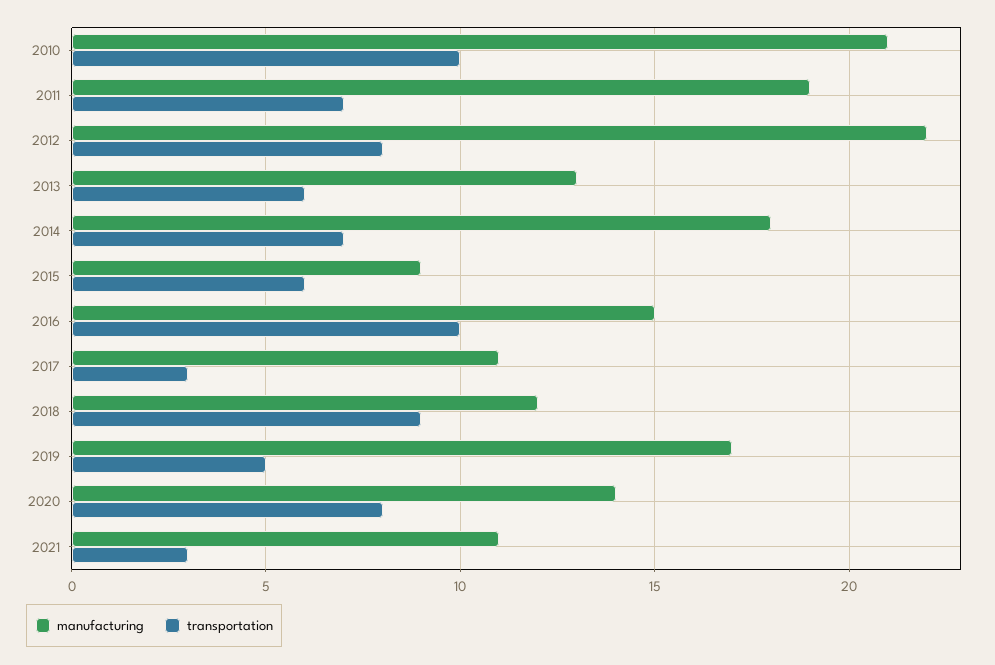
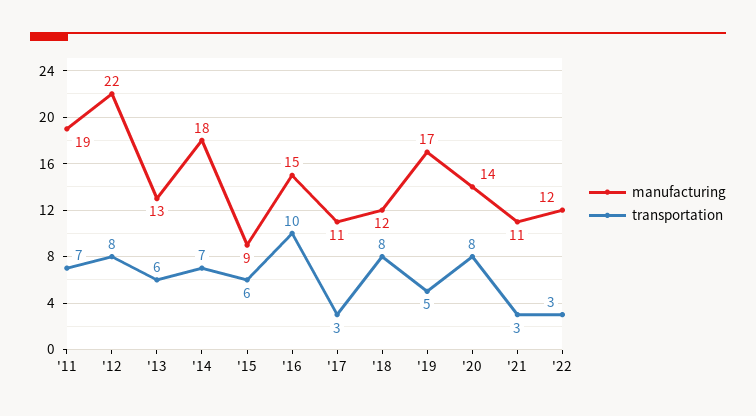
manufacturing, 2010: 21 -> none
transportation, 2010: 10 -> none
transportation, 2018: 9 -> 8
manufacturing, '22: none -> 12
transportation, '22: none -> 3

